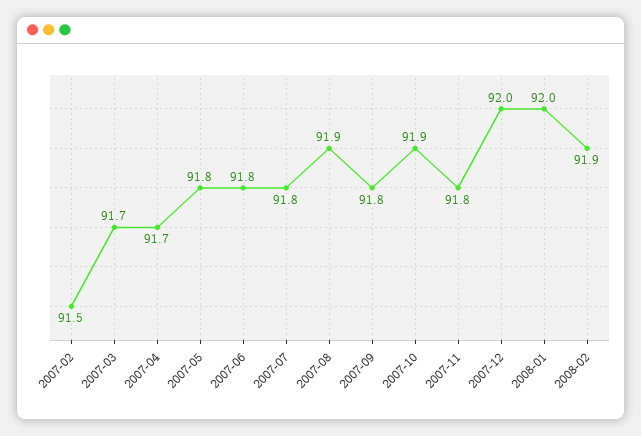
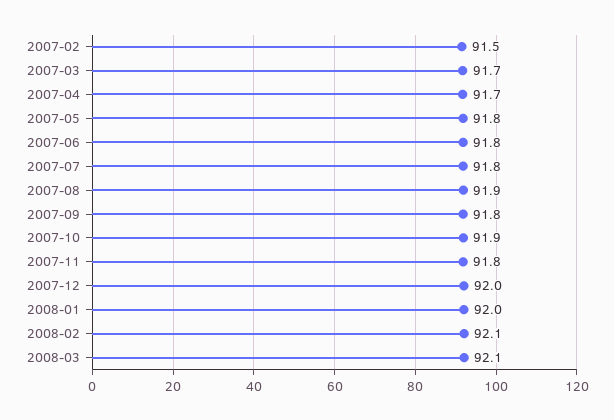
2008-02: 91.9 -> 92.1
2008-03: none -> 92.1

